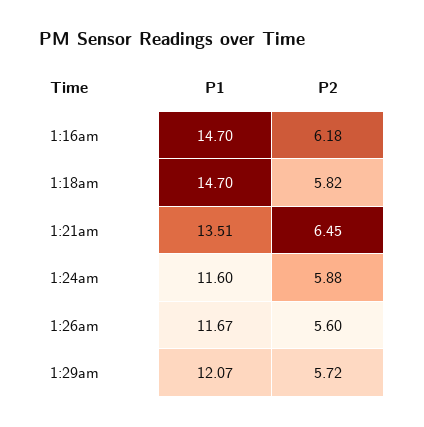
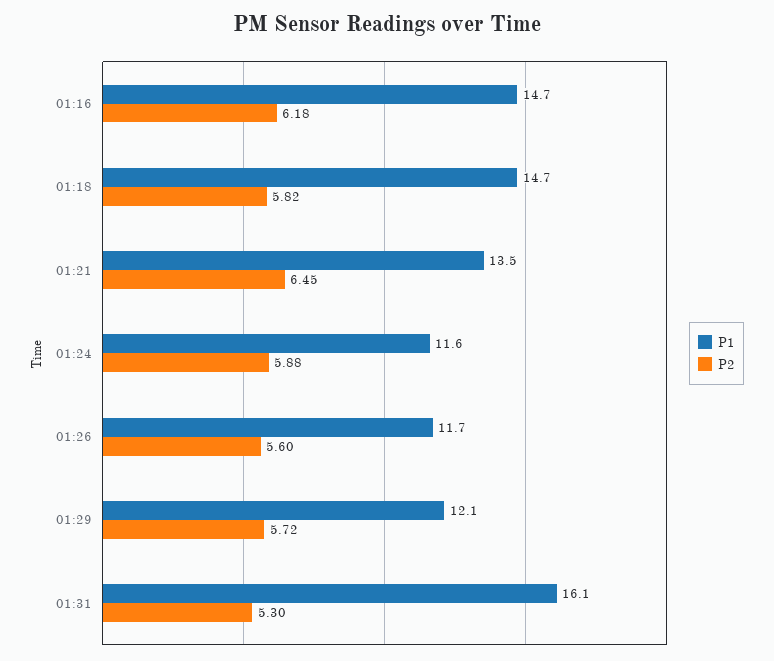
P1, 01:31: none -> 16.1
P2, 01:31: none -> 5.3

